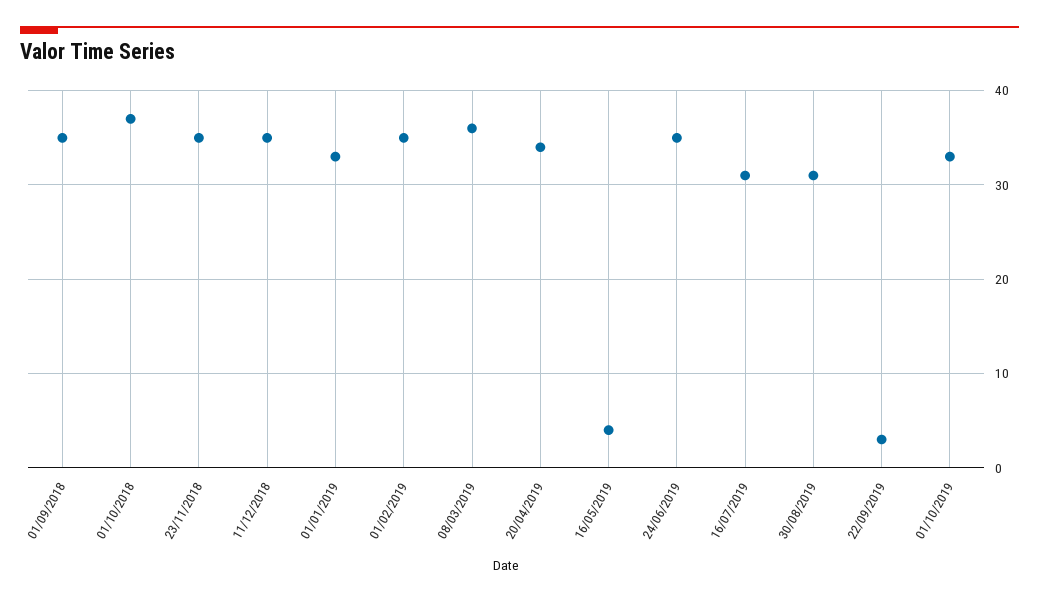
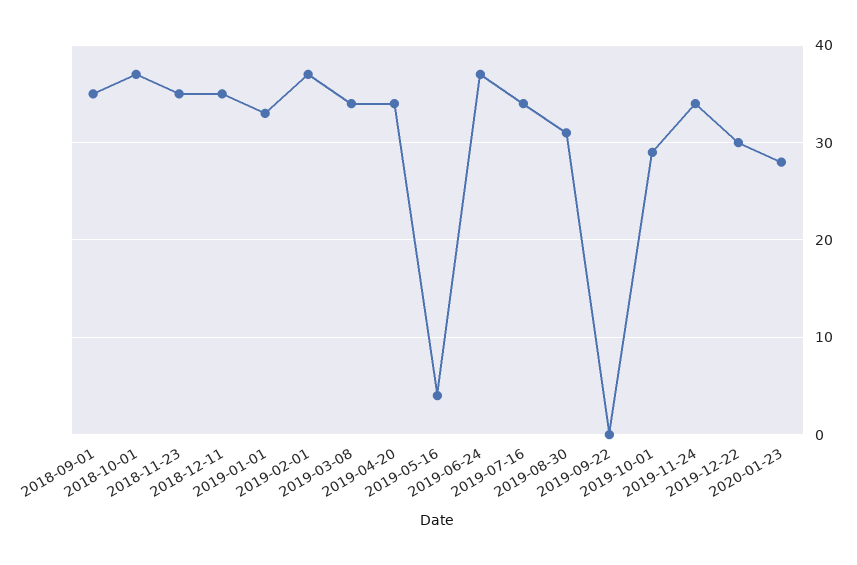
01/02/2019: 35 -> 37
08/03/2019: 36 -> 34
24/06/2019: 35 -> 37
16/07/2019: 31 -> 34
22/09/2019: 3 -> 0
01/10/2019: 33 -> 29
2019-11-24: none -> 34
2019-12-22: none -> 30
2020-01-23: none -> 28

